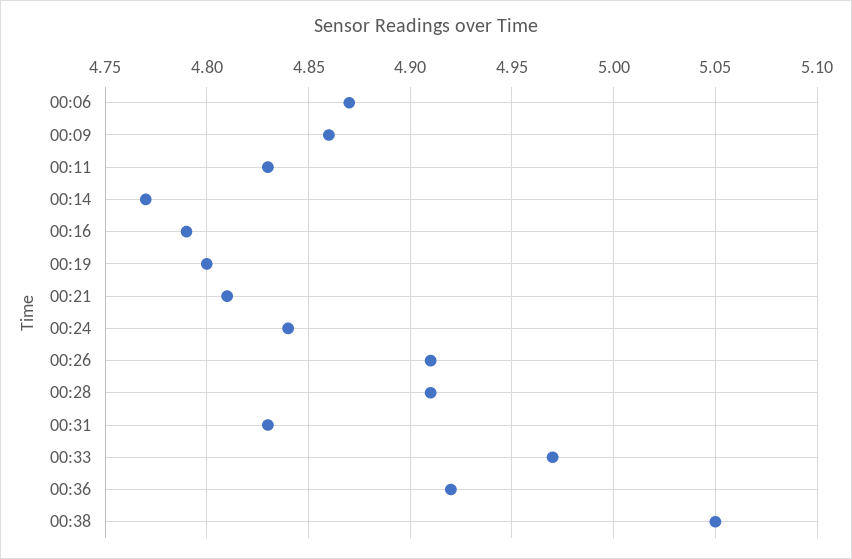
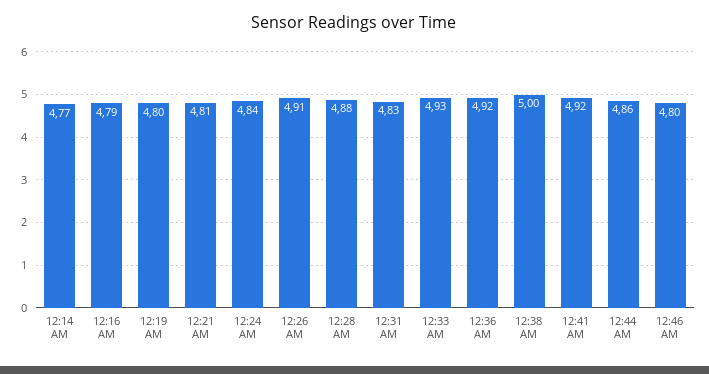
00:06: 4.87 -> none
00:09: 4.86 -> none
00:11: 4.83 -> none
00:28: 4.91 -> 4.88
00:33: 4.97 -> 4.93
00:38: 5.05 -> 5
12:41 AM: none -> 4.92
12:44 AM: none -> 4.86
12:46 AM: none -> 4.8

